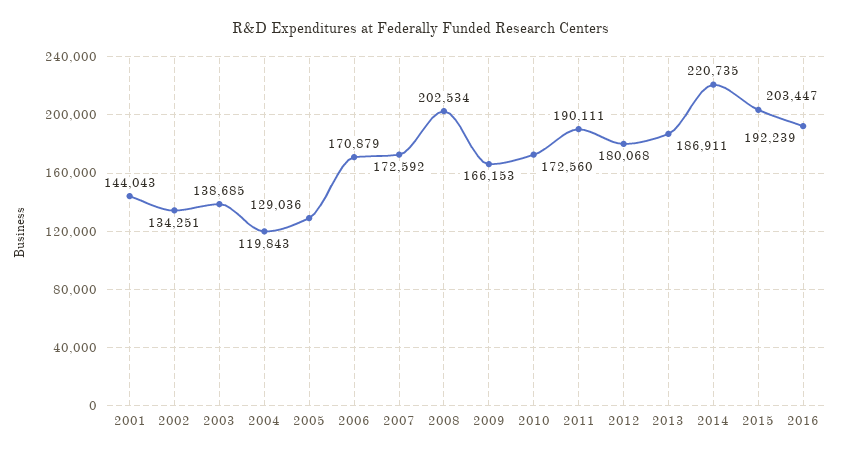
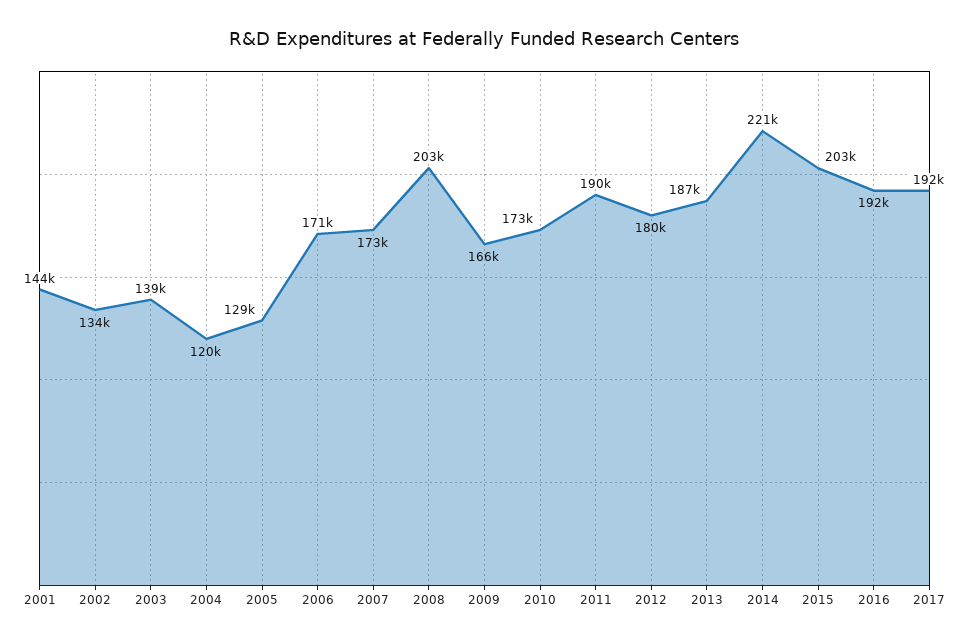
2017: none -> 192000

